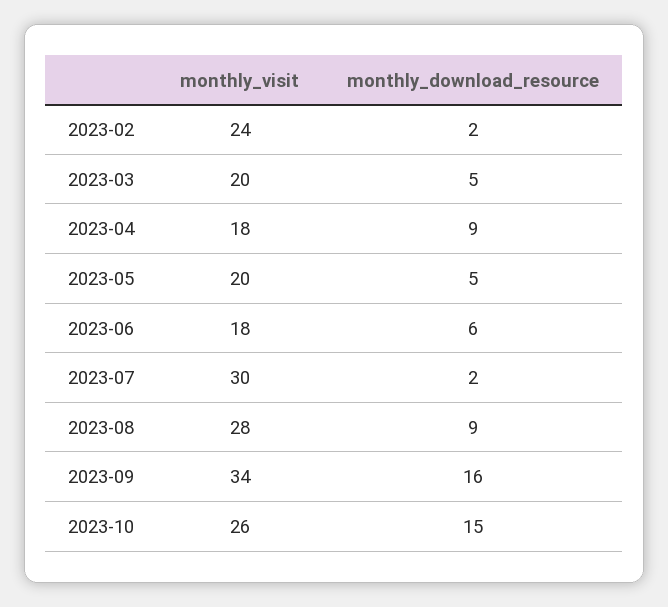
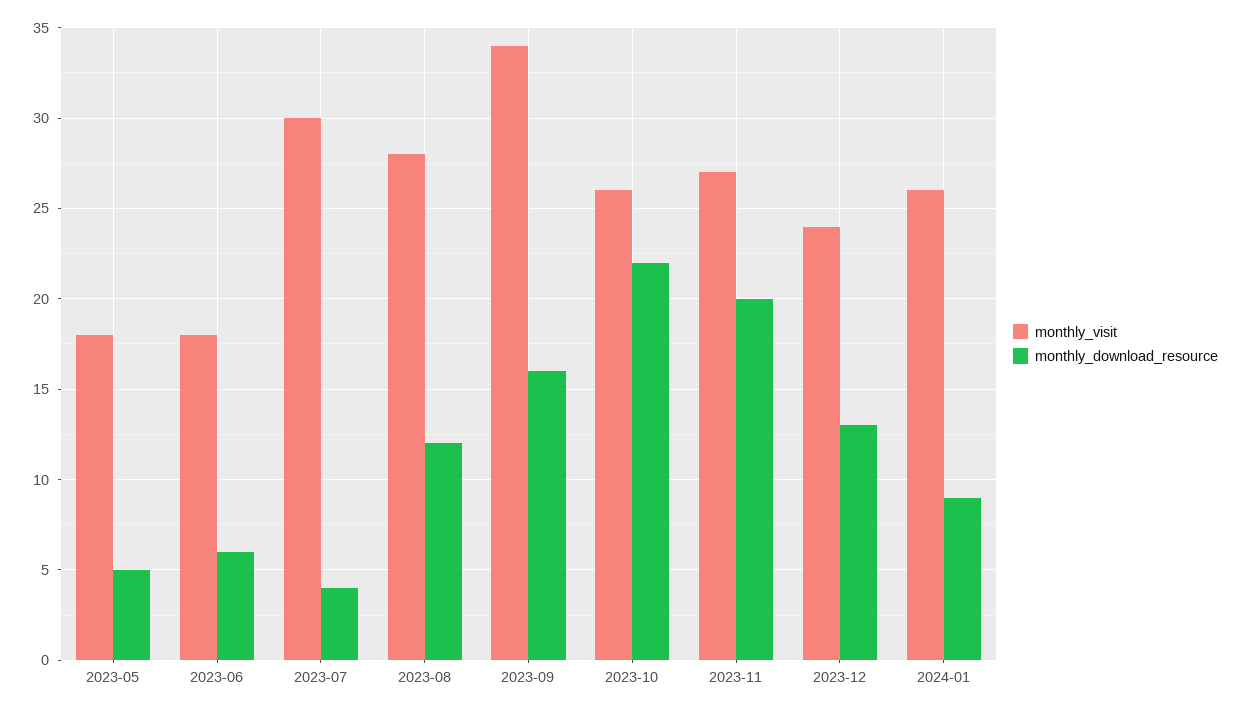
monthly_visit, 2023-02: 24 -> none
monthly_download_resource, 2023-02: 2 -> none
monthly_visit, 2023-03: 20 -> none
monthly_download_resource, 2023-03: 5 -> none
monthly_visit, 2023-04: 18 -> none
monthly_download_resource, 2023-04: 9 -> none
monthly_visit, 2023-05: 20 -> 18
monthly_download_resource, 2023-07: 2 -> 4
monthly_download_resource, 2023-08: 9 -> 12
monthly_download_resource, 2023-10: 15 -> 22
monthly_visit, 2023-11: none -> 27
monthly_download_resource, 2023-11: none -> 20
monthly_visit, 2023-12: none -> 24
monthly_download_resource, 2023-12: none -> 13
monthly_visit, 2024-01: none -> 26
monthly_download_resource, 2024-01: none -> 9

